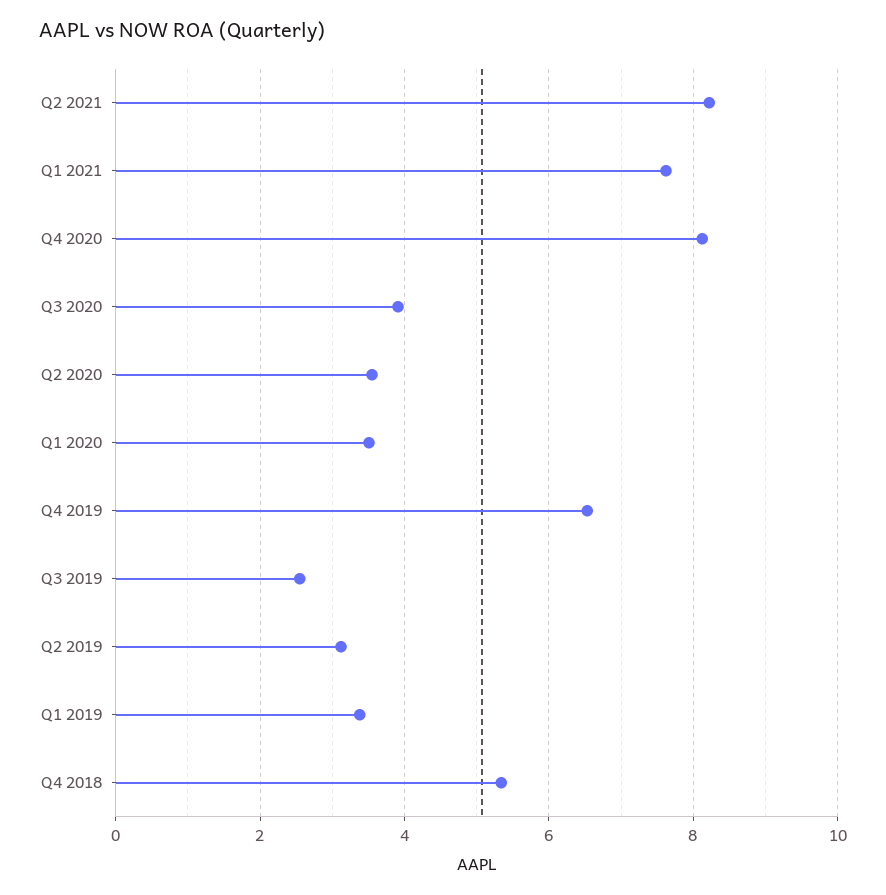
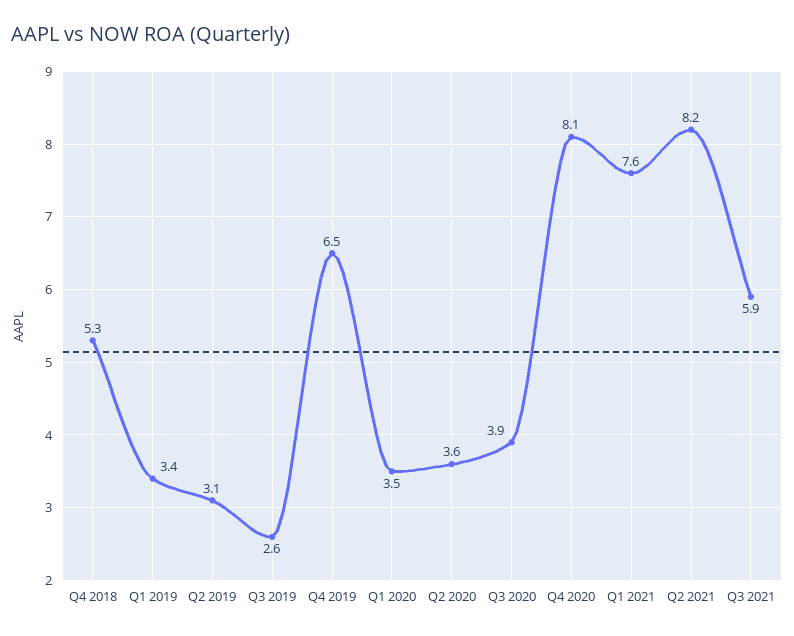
Q3 2021: none -> 5.9

